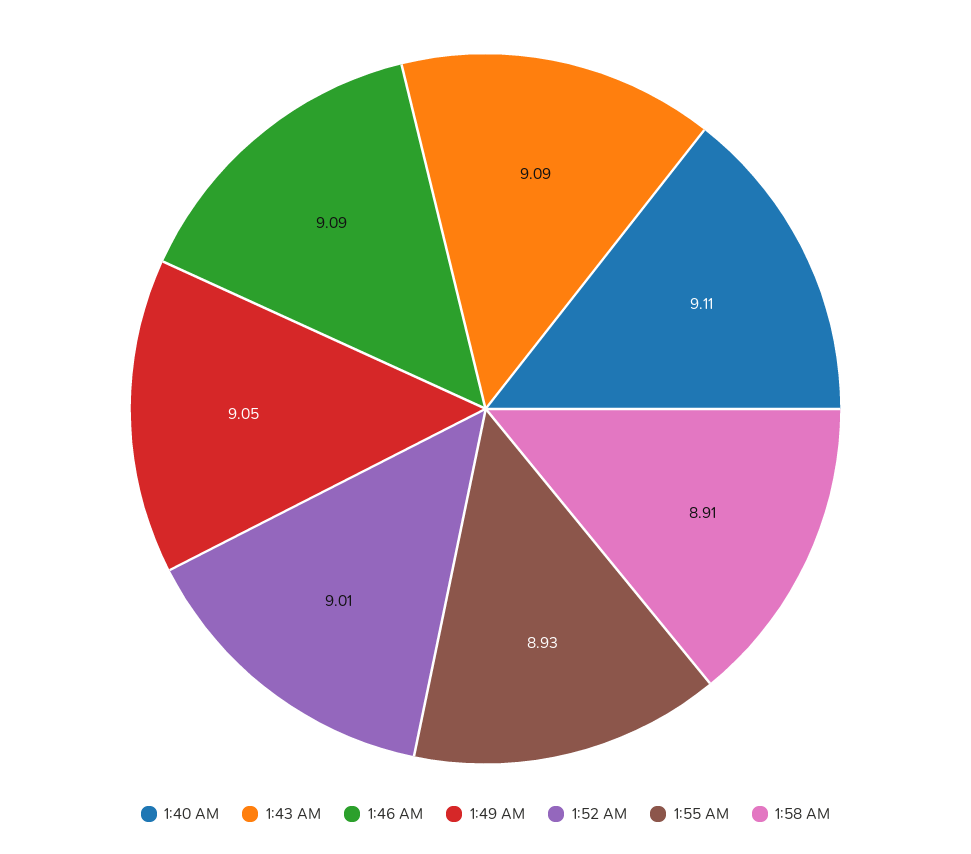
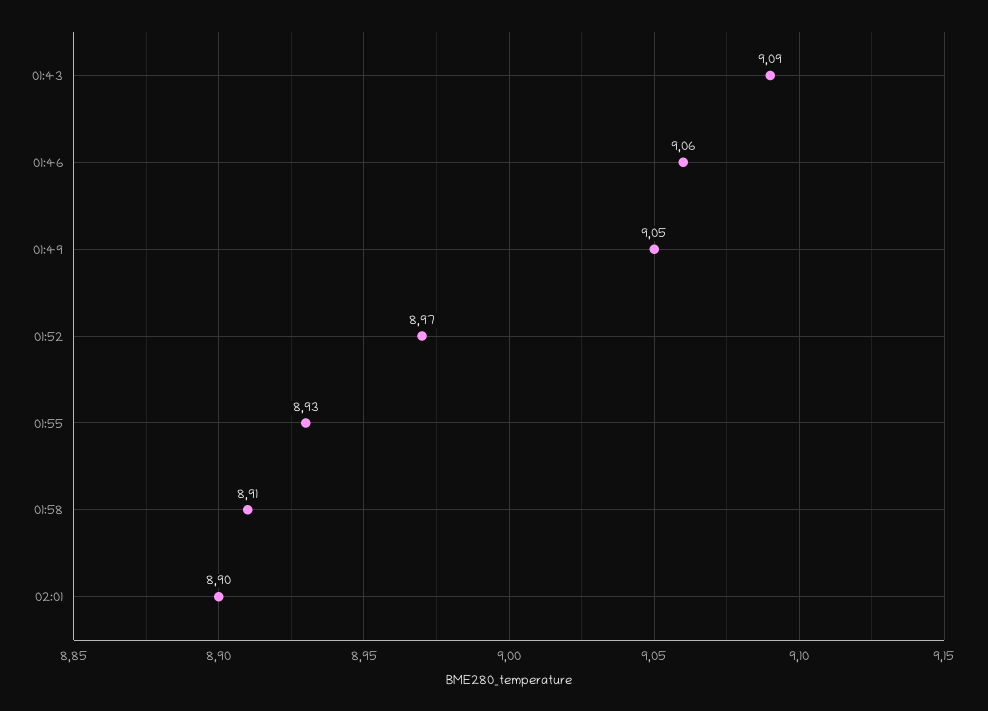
1:40 AM: 9.11 -> none
1:46 AM: 9.09 -> 9.06
1:52 AM: 9.01 -> 8.97
02:01: none -> 8.9

